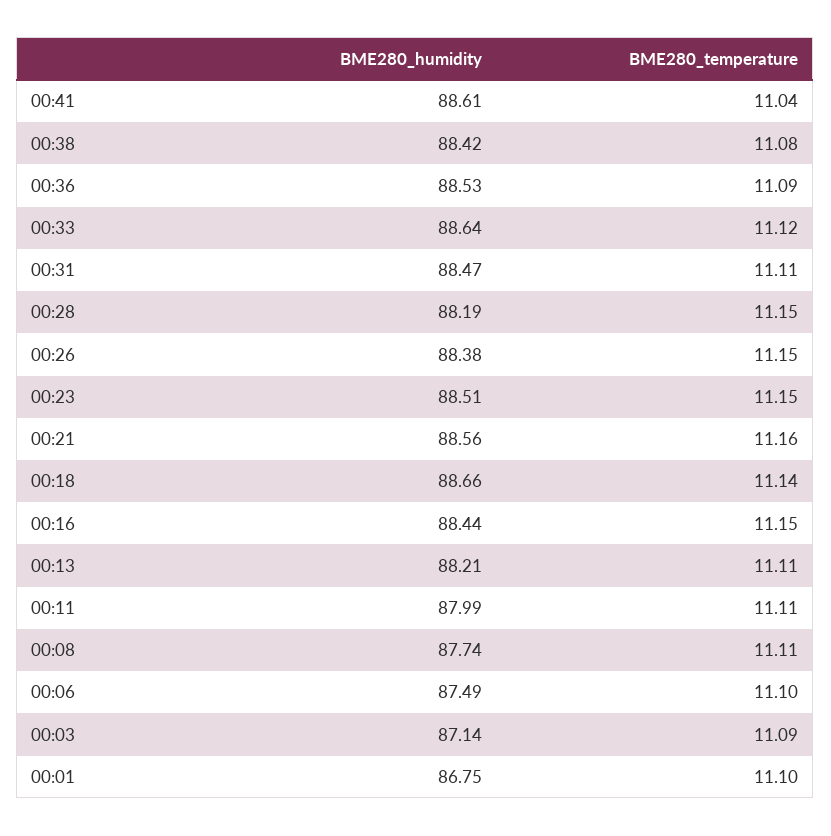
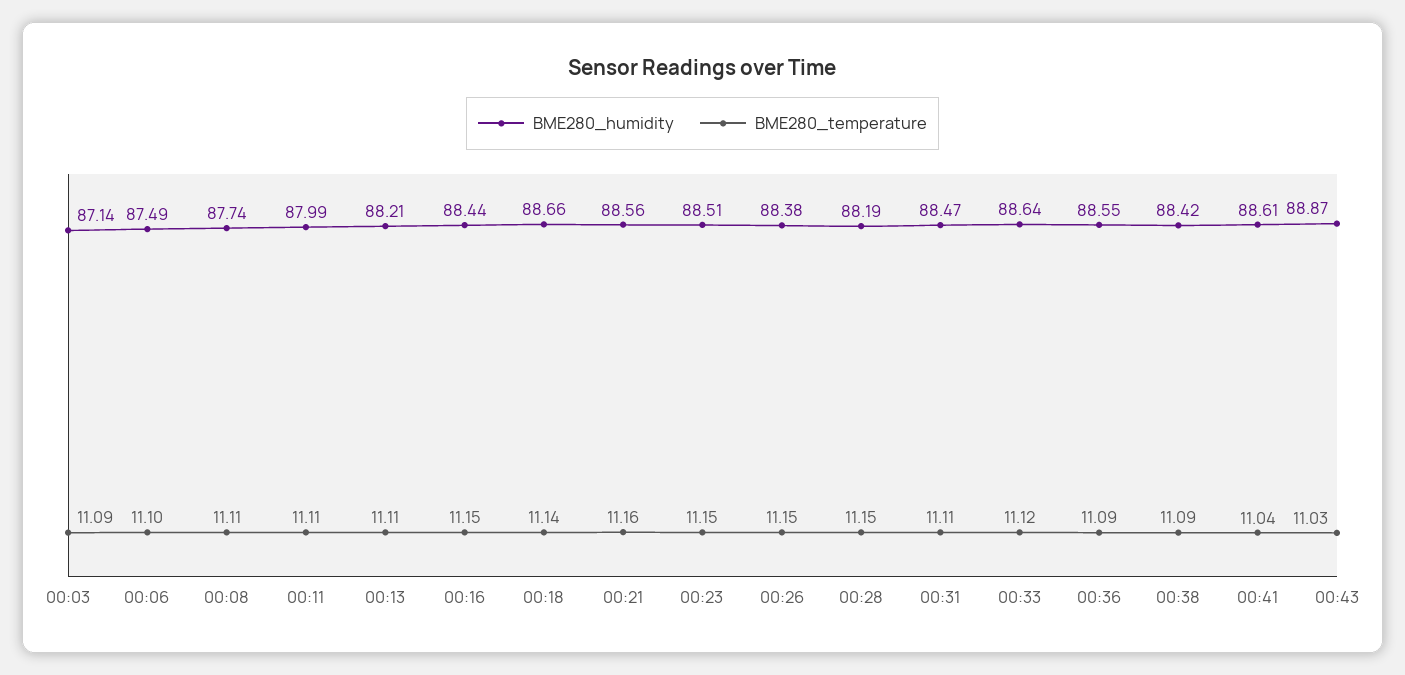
BME280_temperature, 00:38: 11.08 -> 11.09
BME280_humidity, 00:36: 88.53 -> 88.55
BME280_humidity, 00:01: 86.75 -> none
BME280_temperature, 00:01: 11.1 -> none
BME280_humidity, 00:43: none -> 88.87
BME280_temperature, 00:43: none -> 11.03

